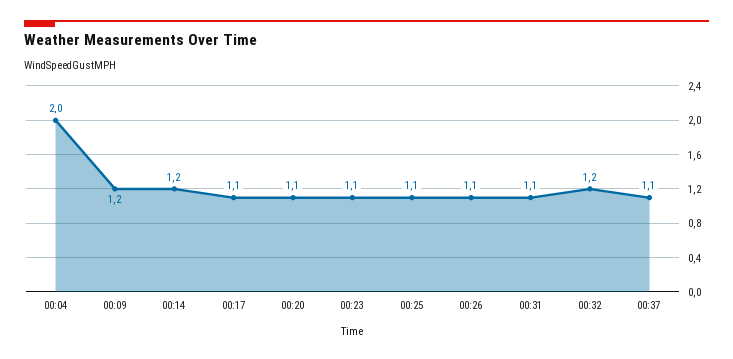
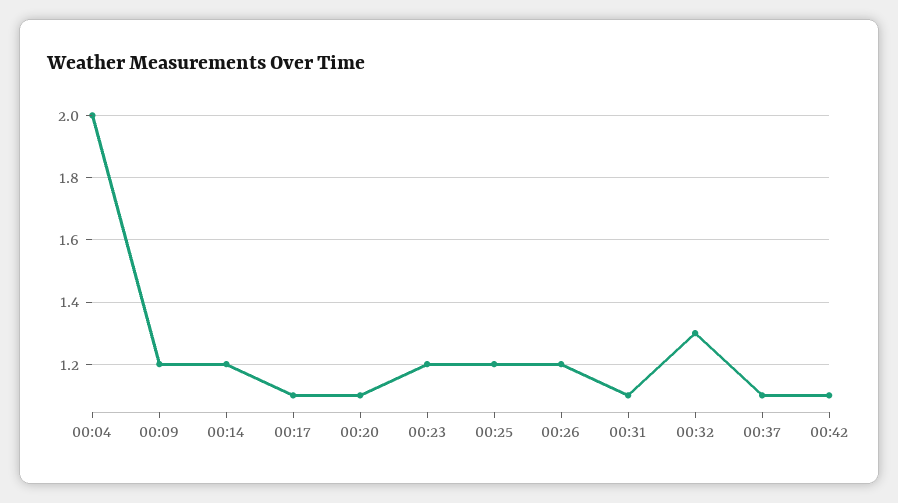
00:23: 1.1 -> 1.2
00:25: 1.1 -> 1.2
00:26: 1.1 -> 1.2
00:32: 1.2 -> 1.3
00:42: none -> 1.1

